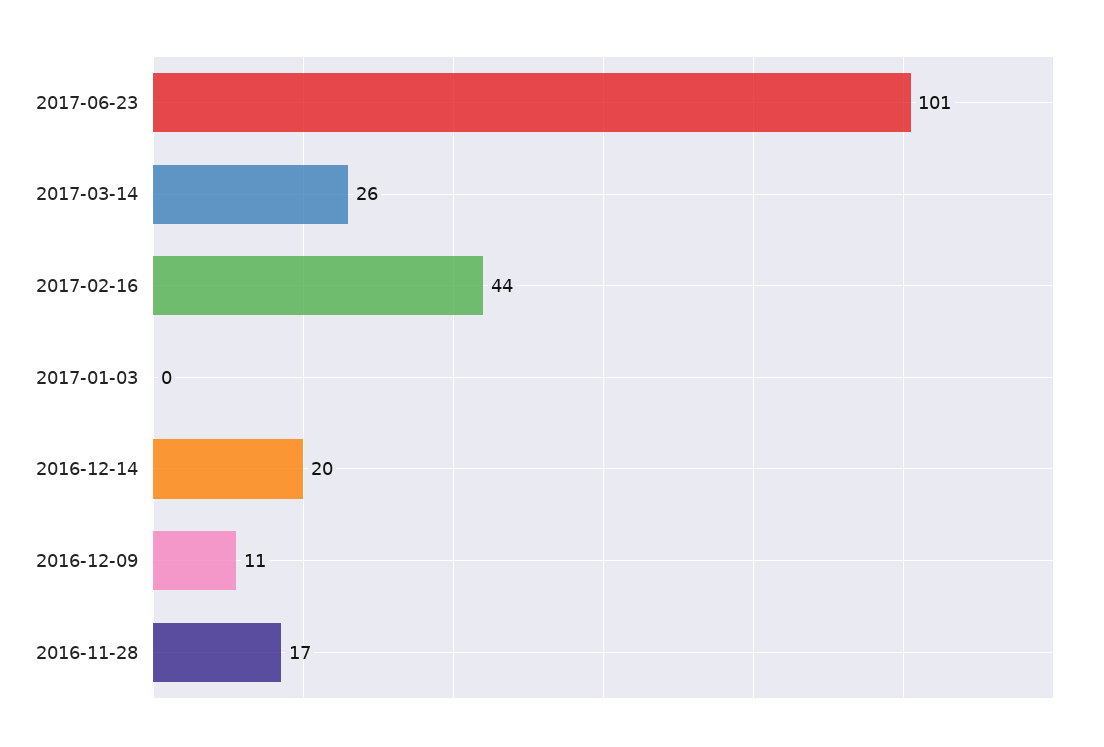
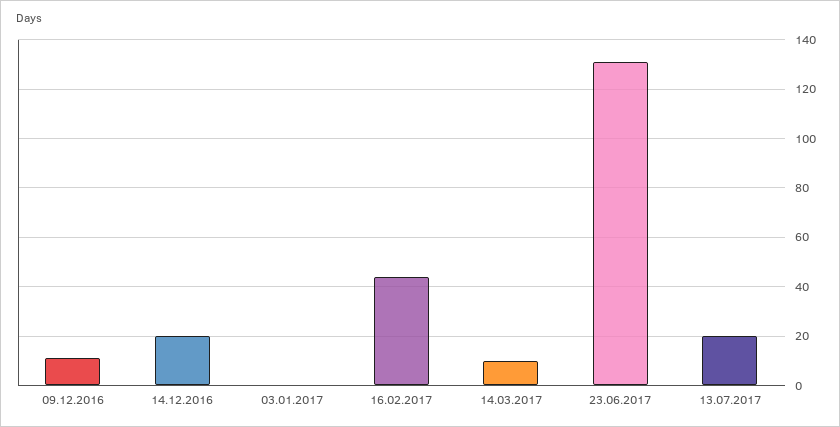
2017-06-23: 101 -> 130
2017-03-14: 26 -> 10
2016-11-28: 17 -> none
13.07.2017: none -> 20

